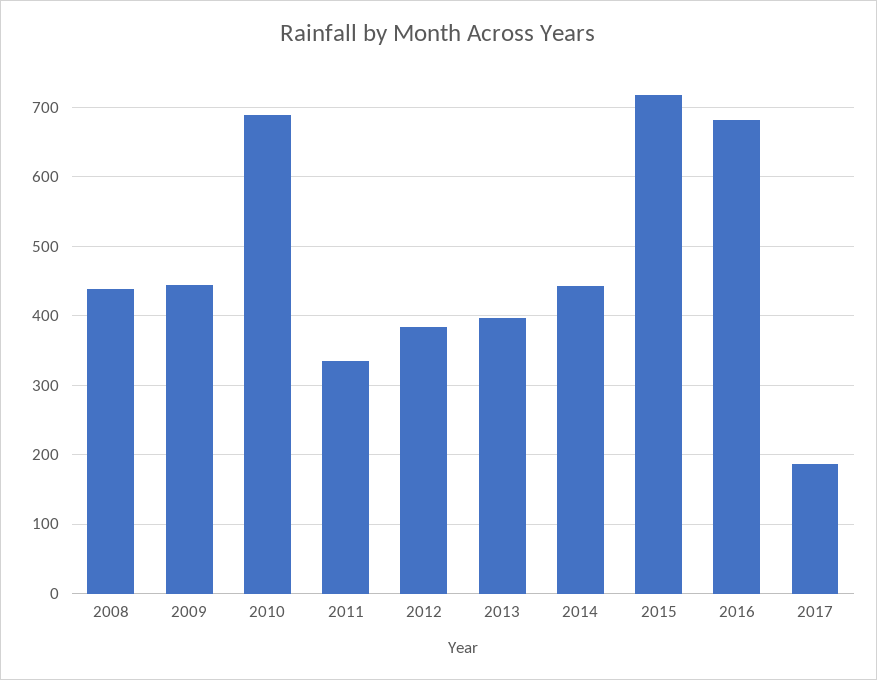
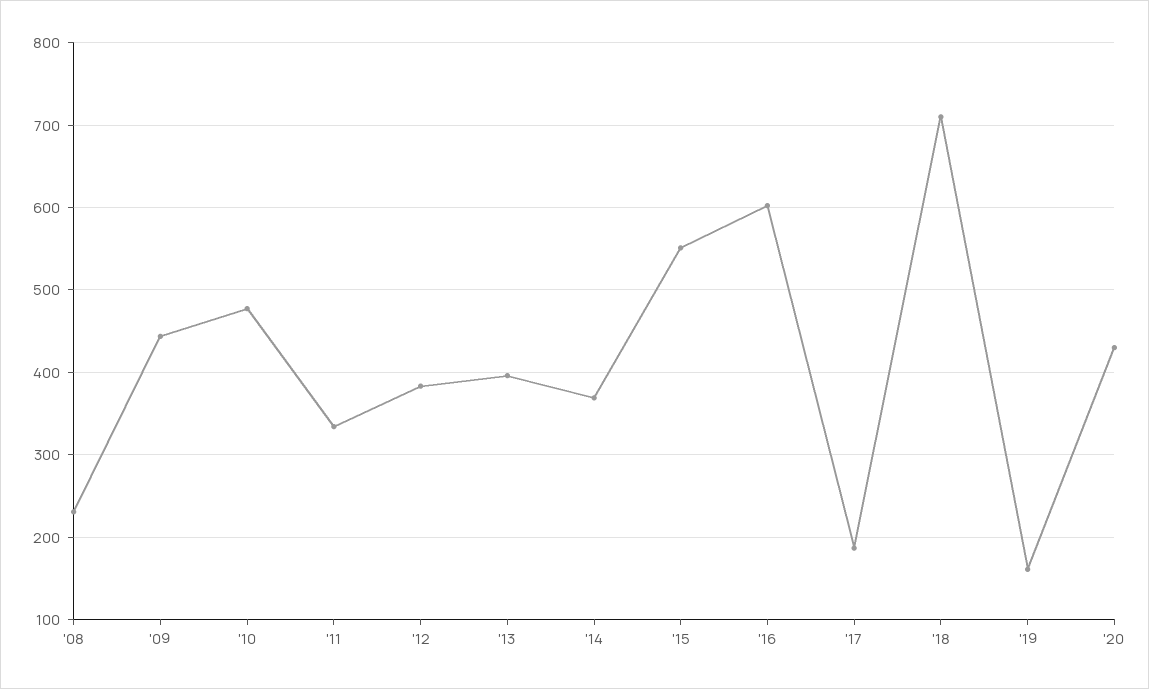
2008: 440 -> 230
2010: 690 -> 480
2014: 440 -> 370
2015: 720 -> 550
2016: 680 -> 600
'18: none -> 710
'19: none -> 160
'20: none -> 430

